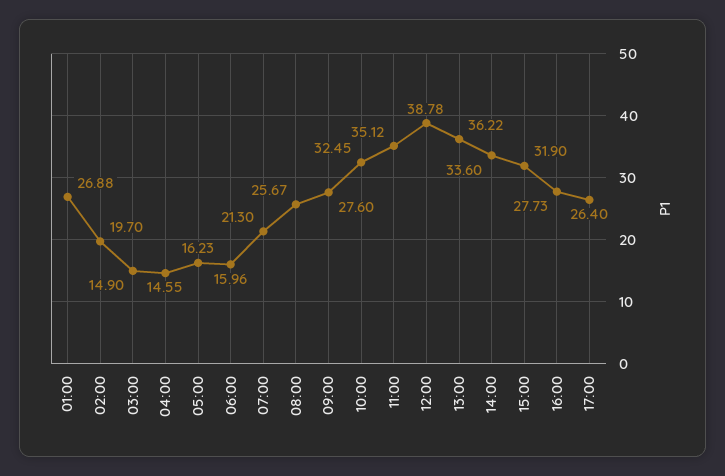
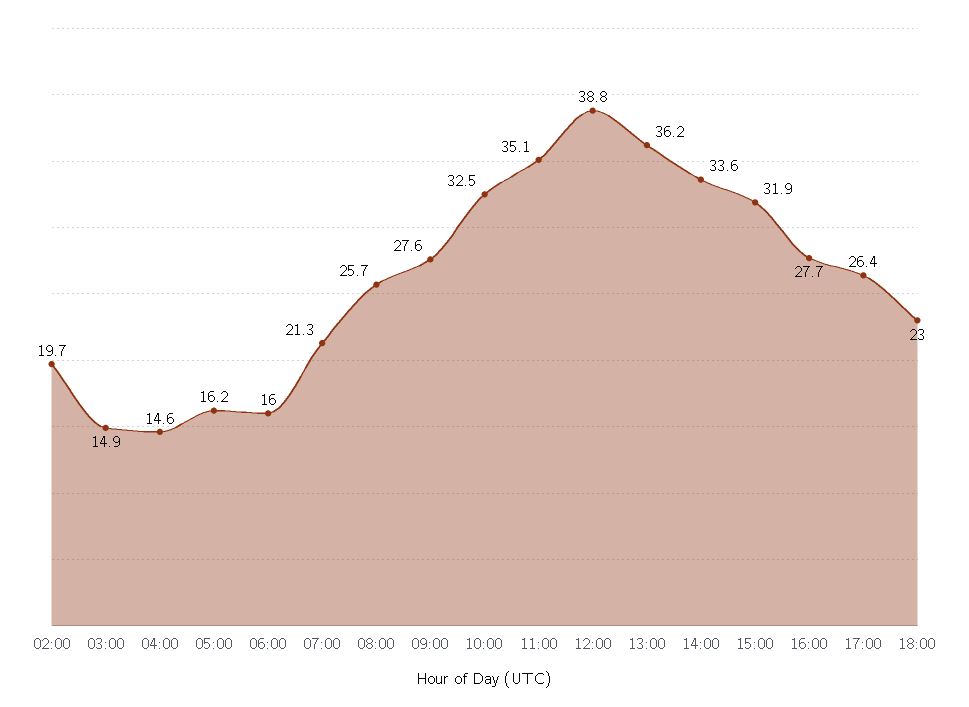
01:00: 26.88 -> none
18:00: none -> 23

